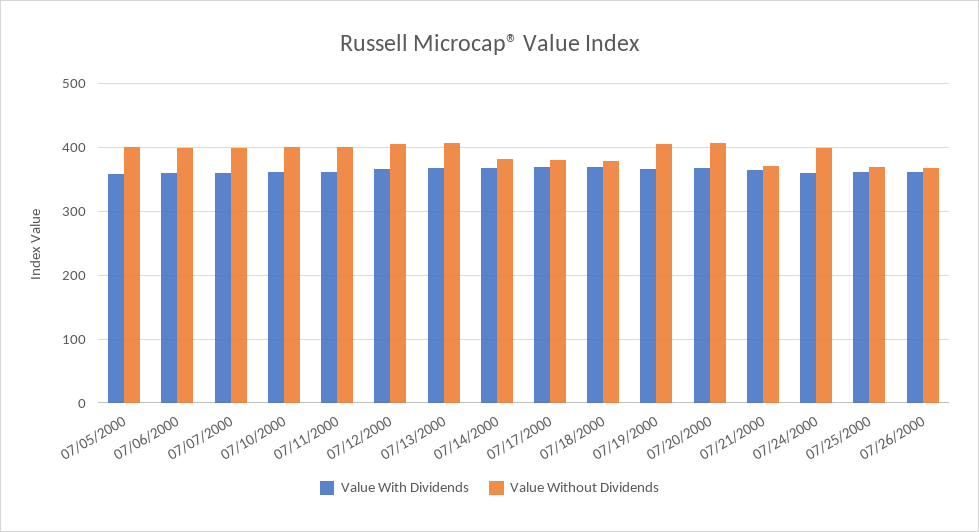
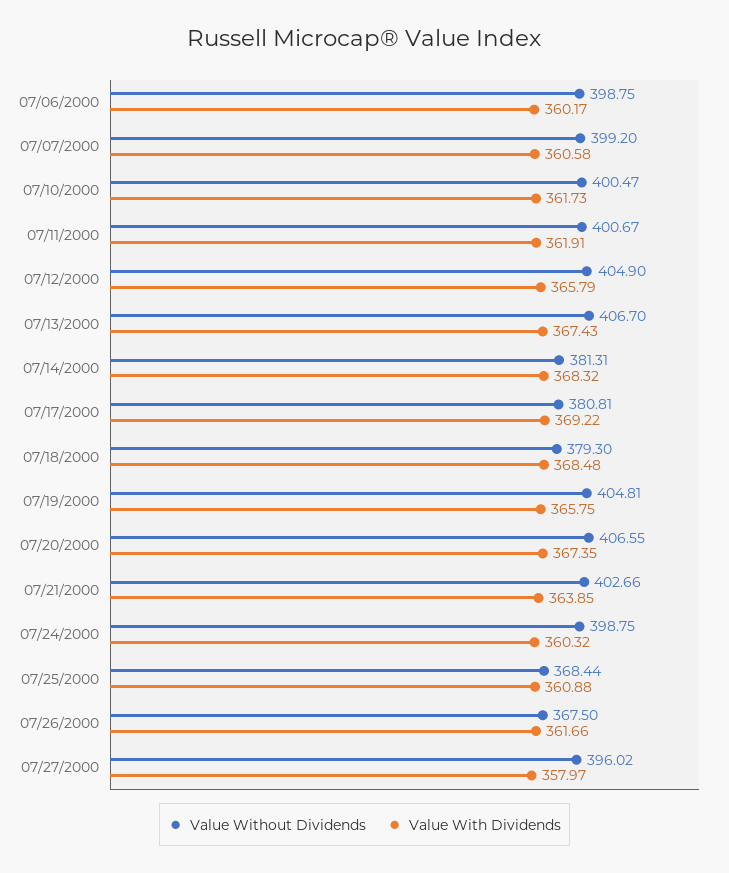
Value With Dividends, 07/05/2000: 360 -> none
Value Without Dividends, 07/05/2000: 400 -> none
Value Without Dividends, 07/21/2000: 370 -> 402.66
Value Without Dividends, 07/27/2000: none -> 396.02
Value With Dividends, 07/27/2000: none -> 357.97

